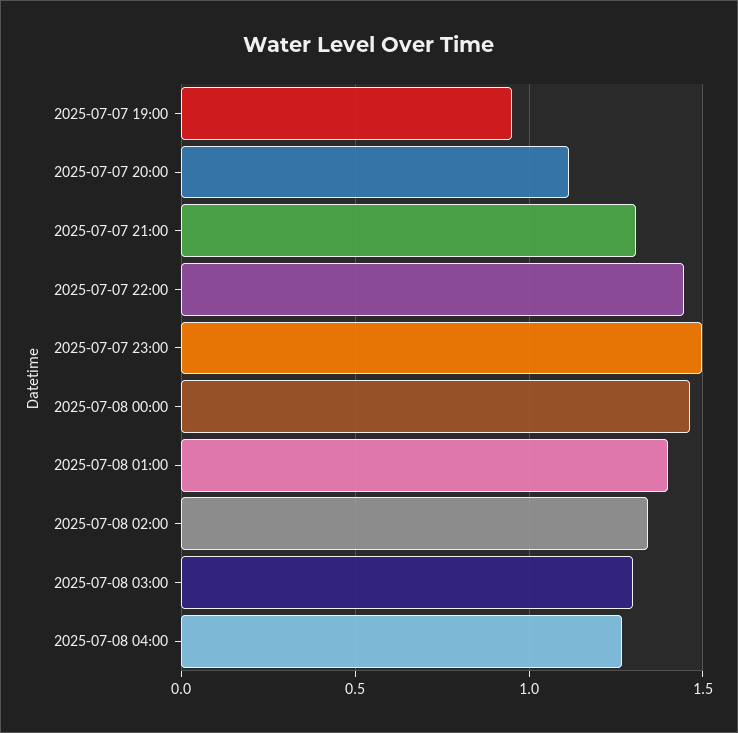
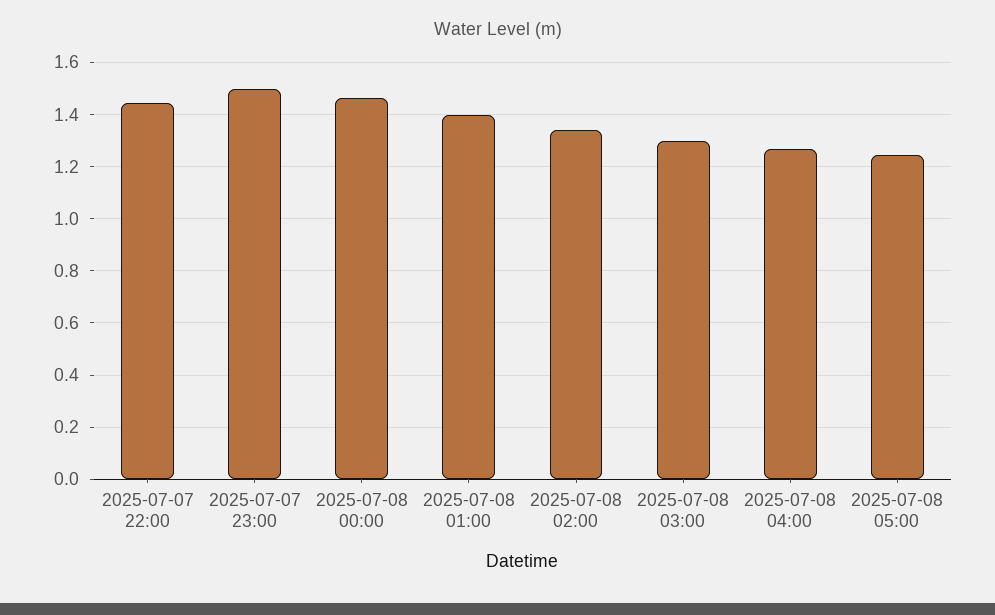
2025-07-07 19:00: 0.95 -> none
2025-07-07 20:00: 1.1 -> none
2025-07-07 21:00: 1.3 -> none
2025-07-08 05:00: none -> 1.25

